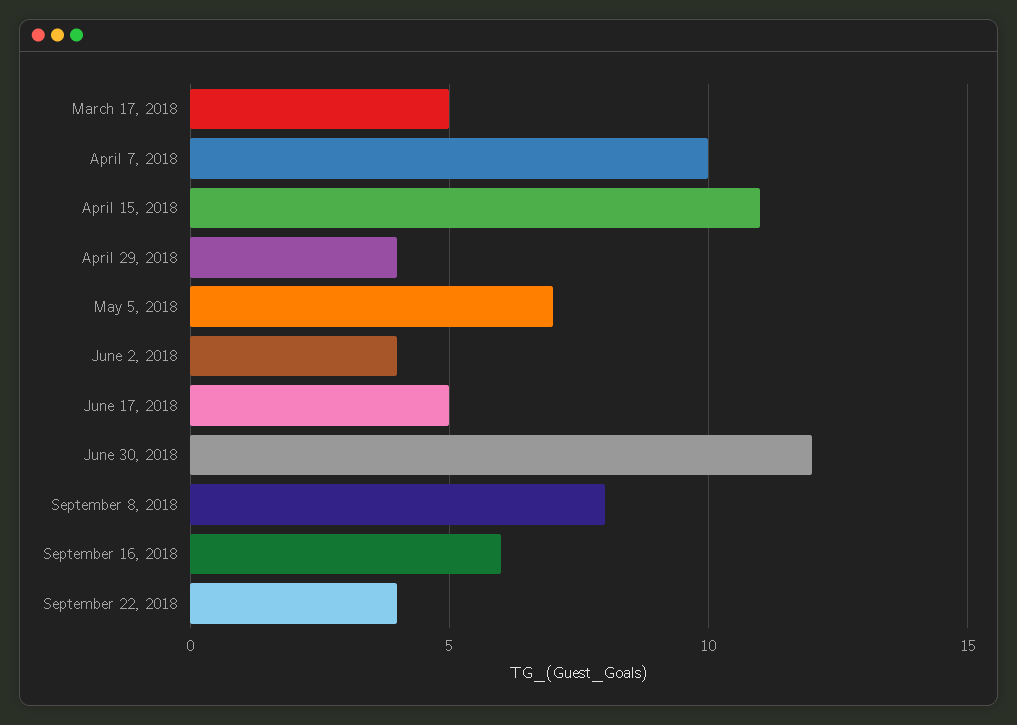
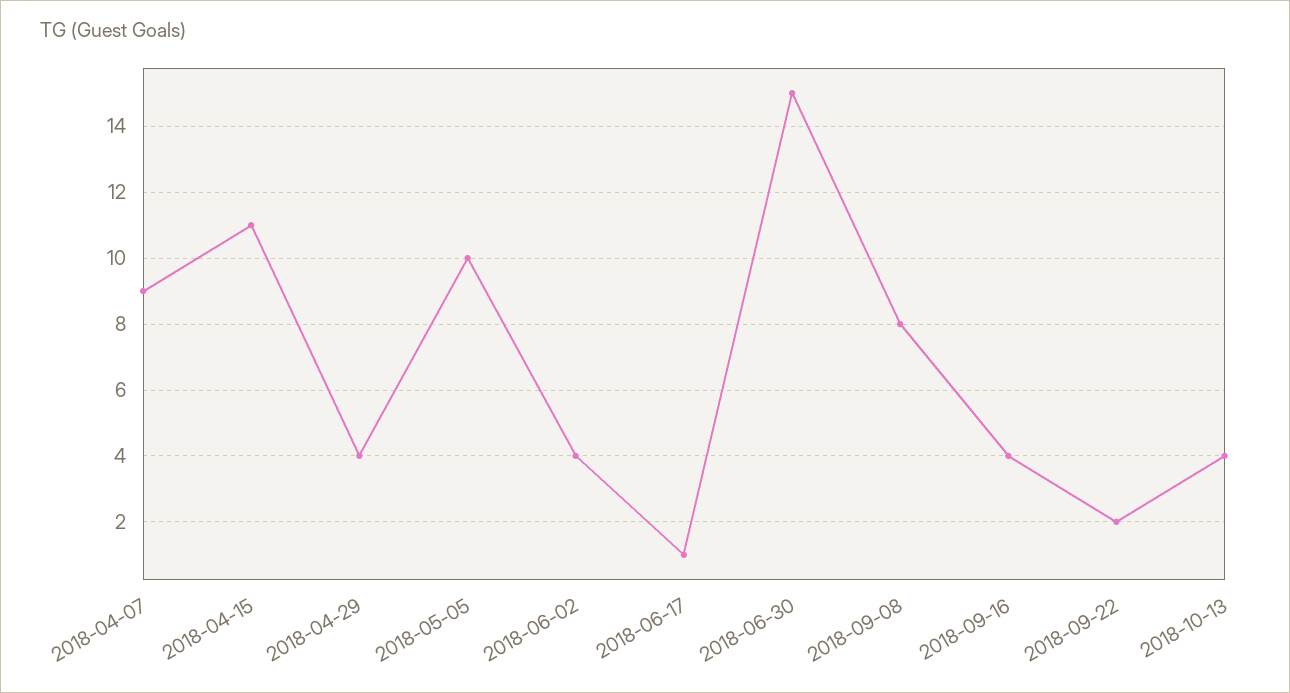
March 17, 2018: 5 -> none
April 7, 2018: 10 -> 9
May 5, 2018: 7 -> 10
June 17, 2018: 5 -> 1
June 30, 2018: 12 -> 15
September 16, 2018: 6 -> 4
September 22, 2018: 4 -> 2
2018-10-13: none -> 4

